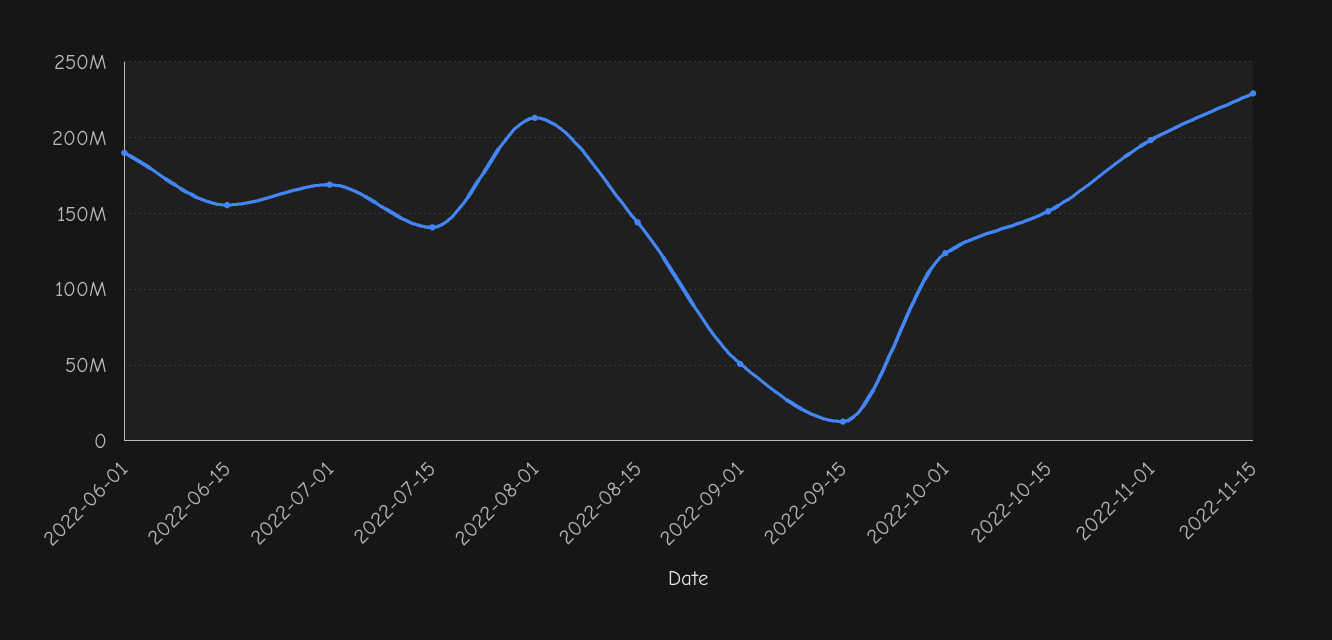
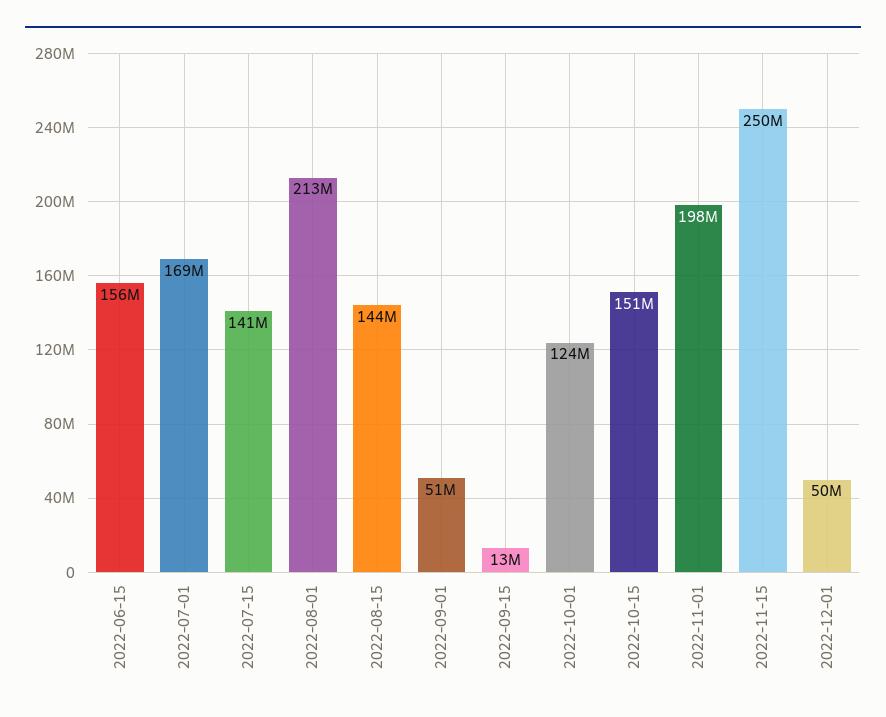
2022-06-01: 190000000 -> none
2022-11-15: 230000000 -> 250000000
2022-12-01: none -> 50000000

